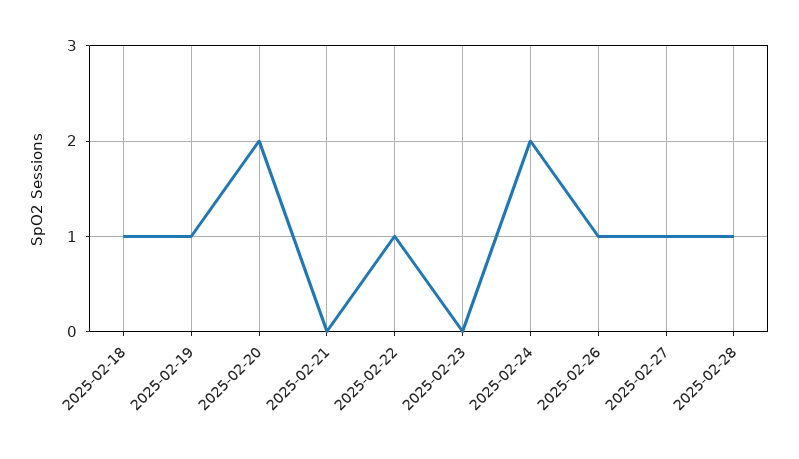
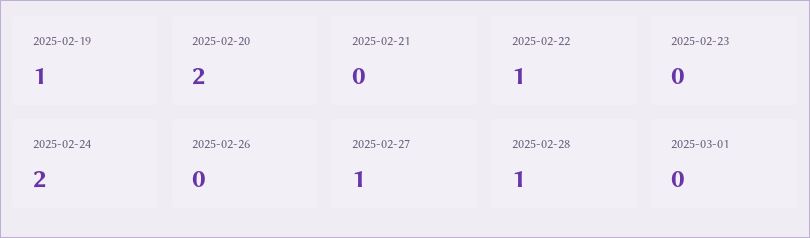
2025-02-18: 1 -> none
2025-02-26: 1 -> 0
2025-03-01: none -> 0

